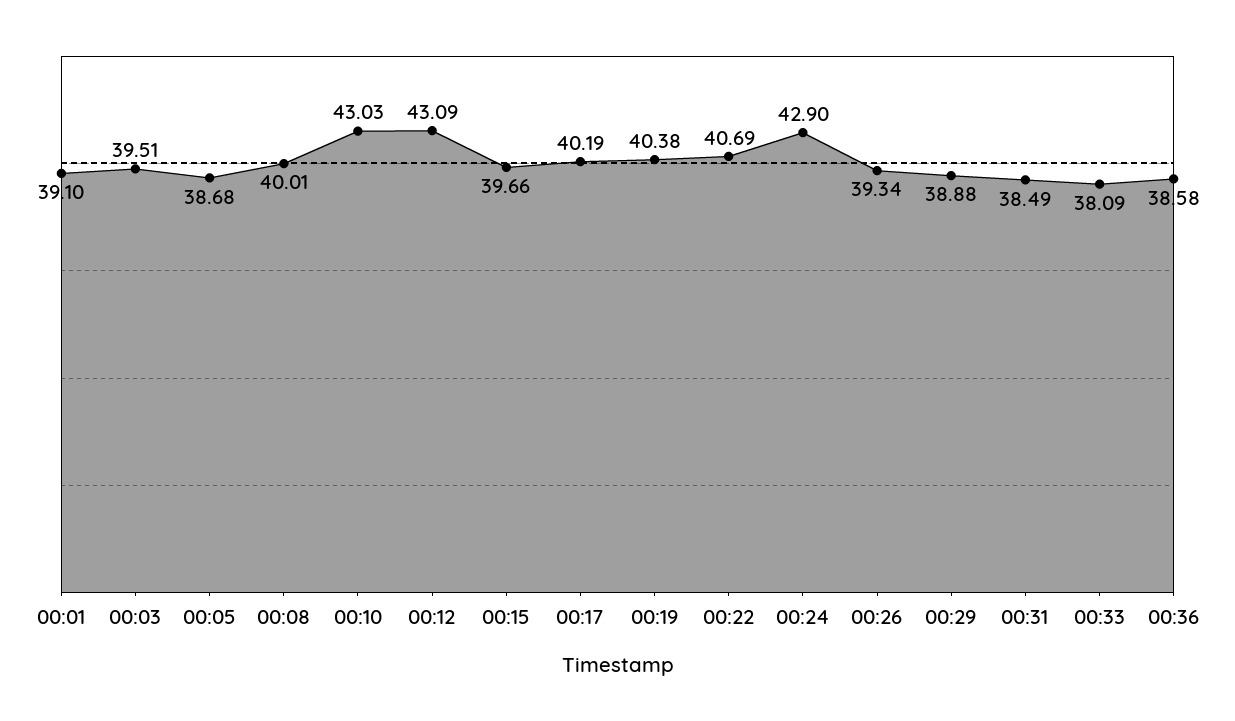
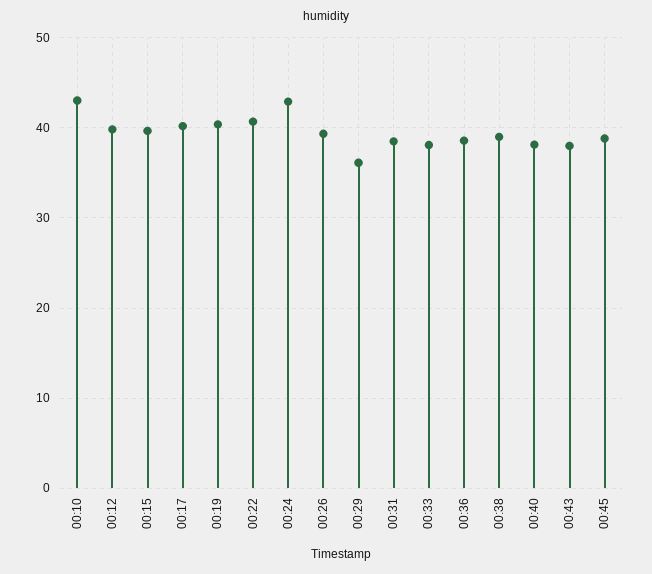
00:01: 39.1 -> none
00:03: 39.51 -> none
00:05: 38.68 -> none
00:08: 40.01 -> none
00:12: 43.09 -> 40
00:29: 38.88 -> 36
00:38: none -> 39
00:40: none -> 38
00:43: none -> 38
00:45: none -> 39

